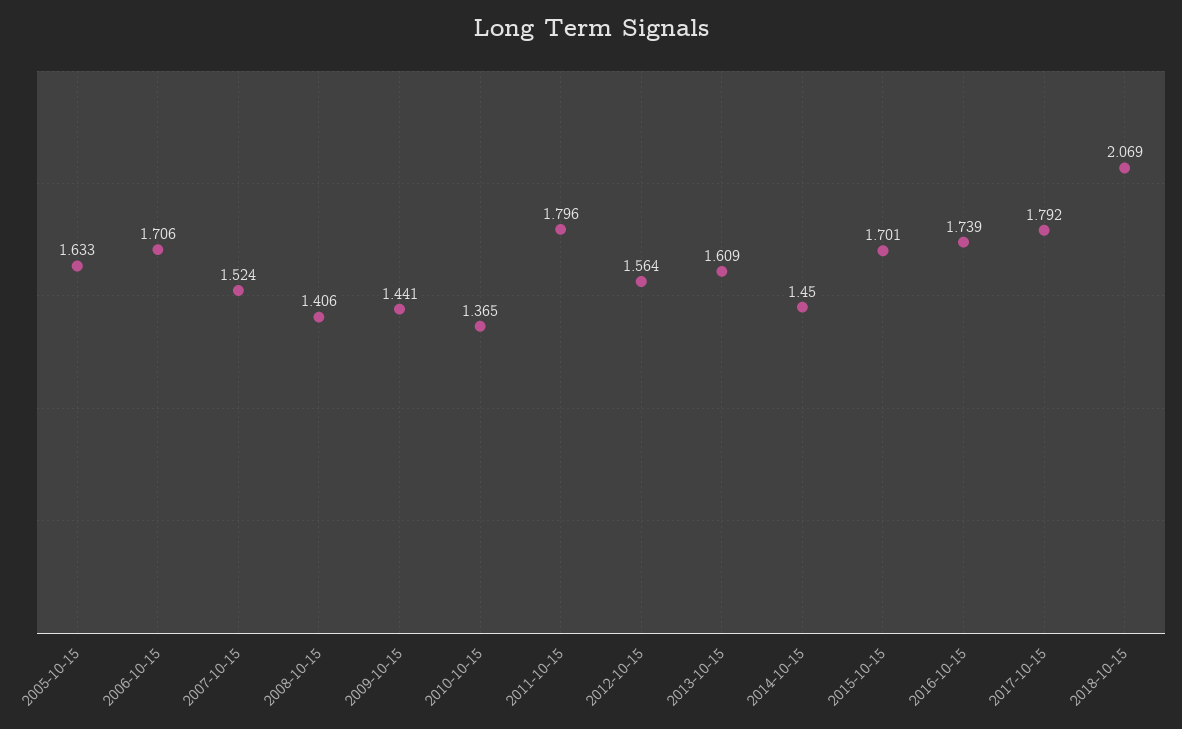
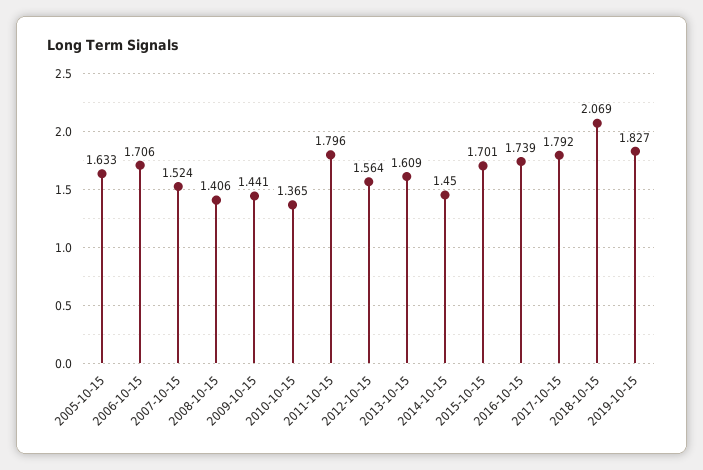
2019-10-15: none -> 1.827

